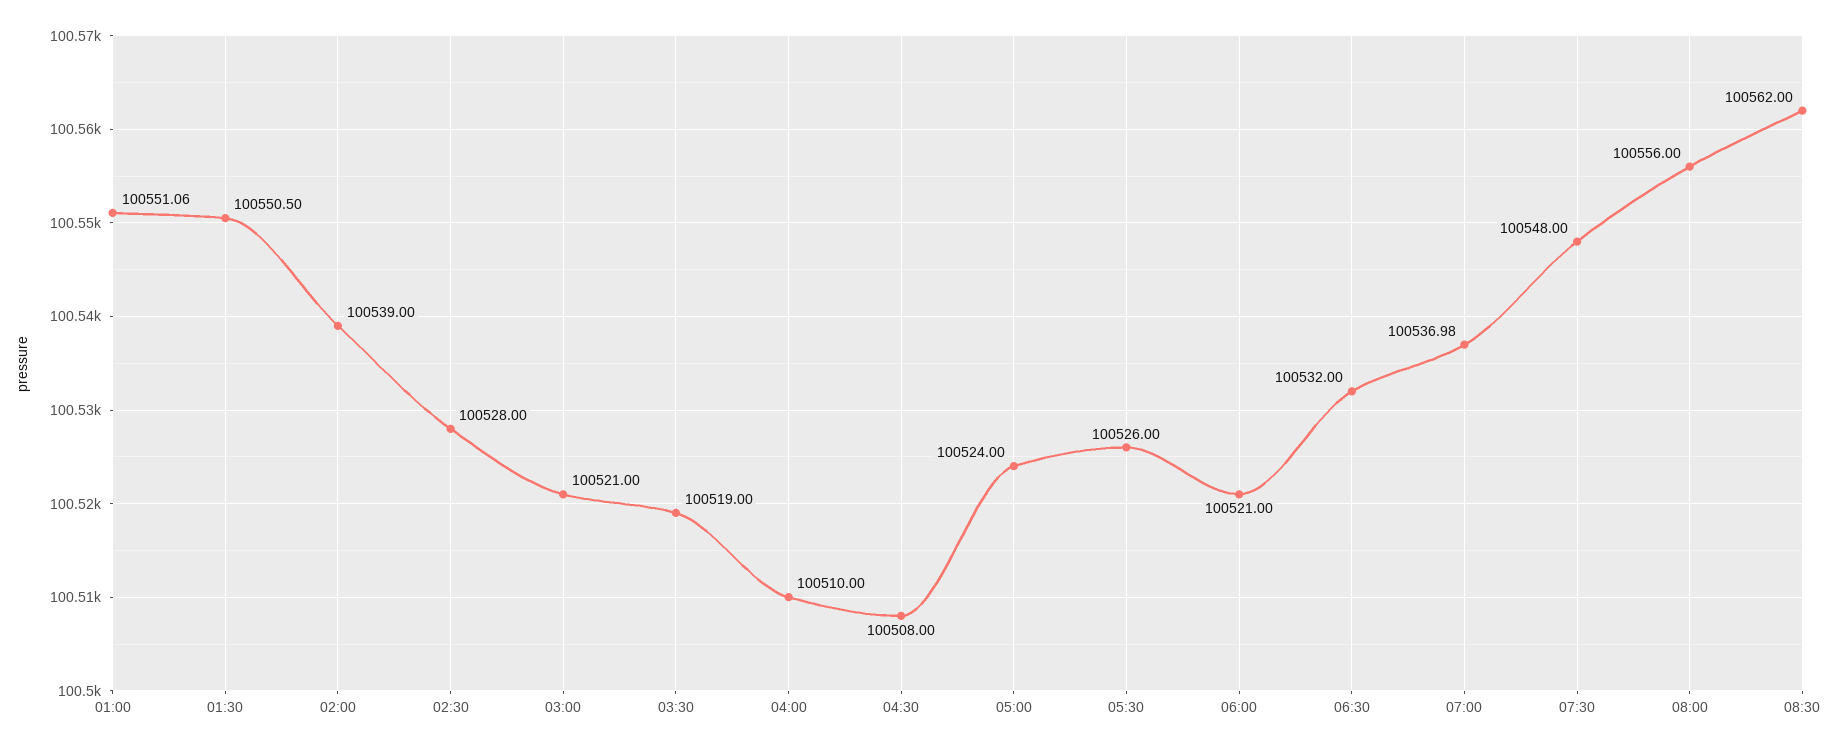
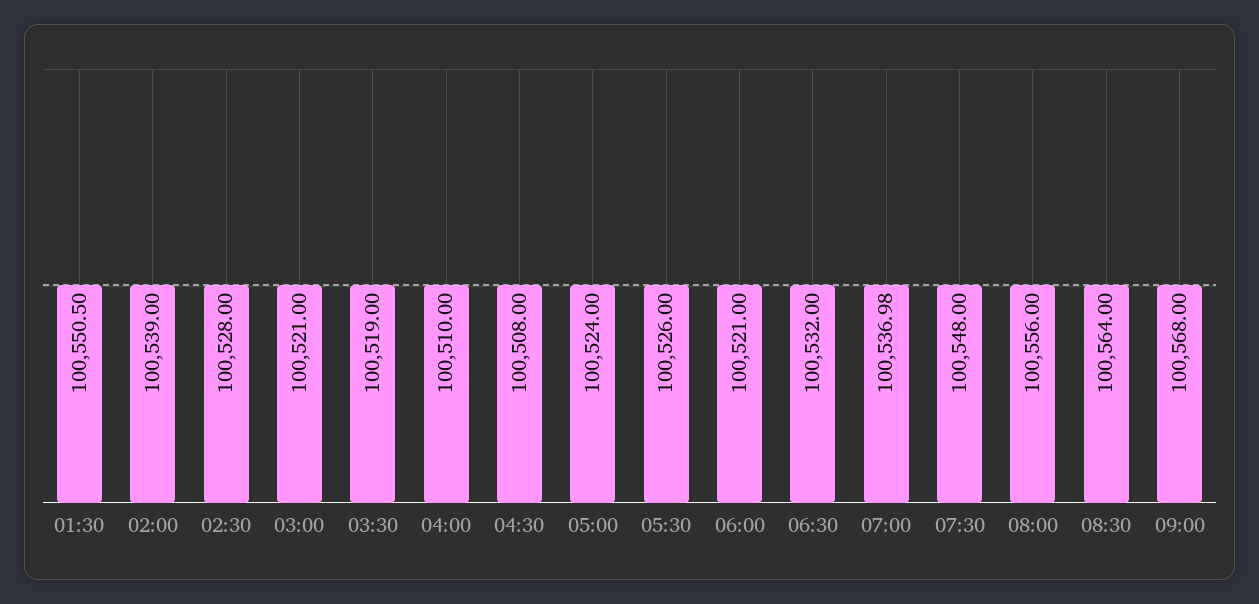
01:00: 100551.06 -> none
08:30: 100562 -> 100564
09:00: none -> 100568

